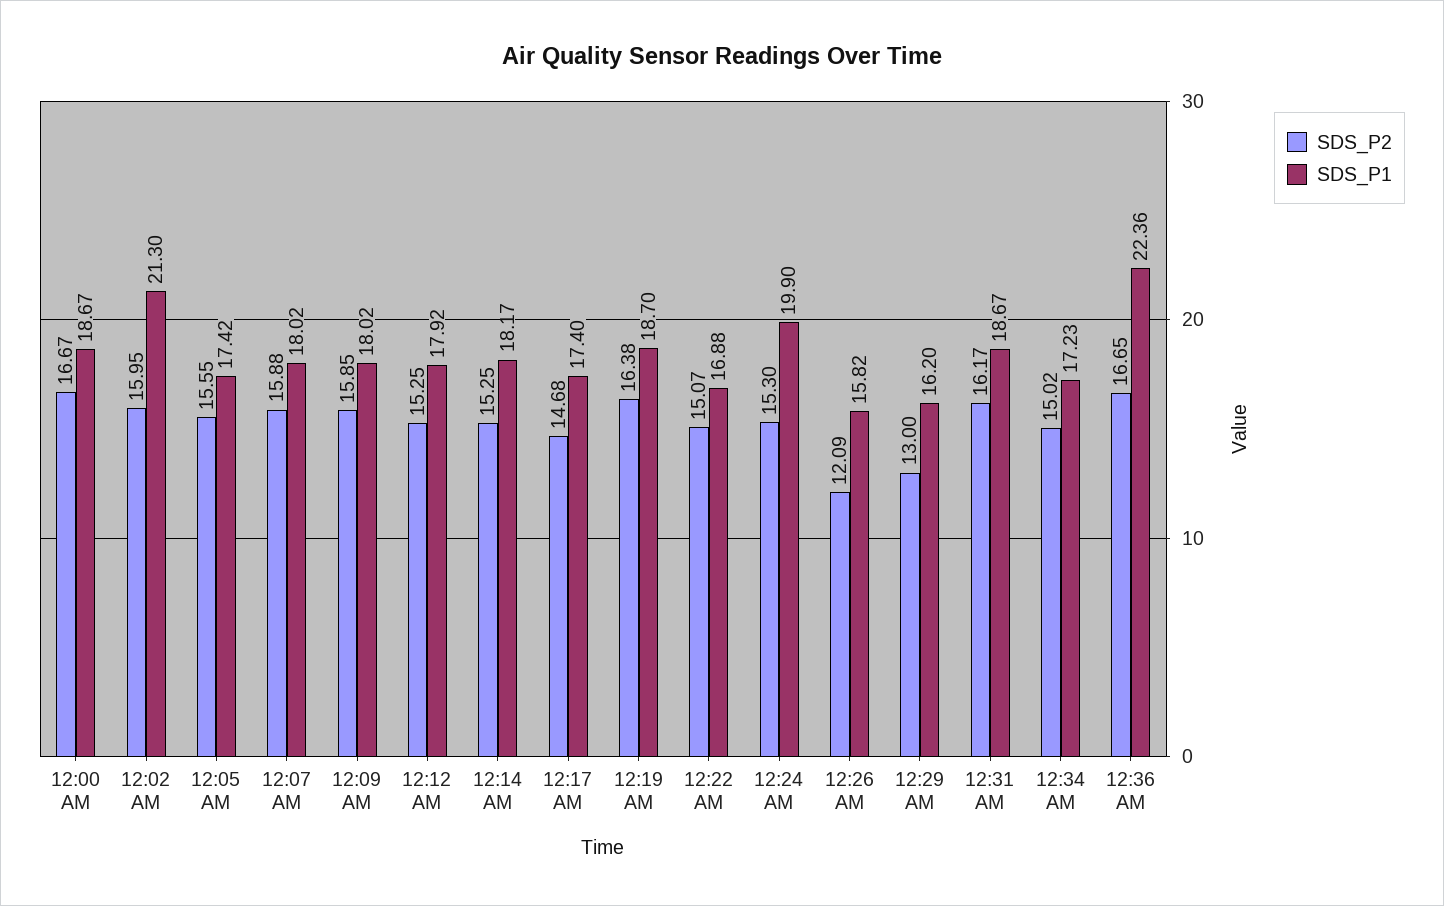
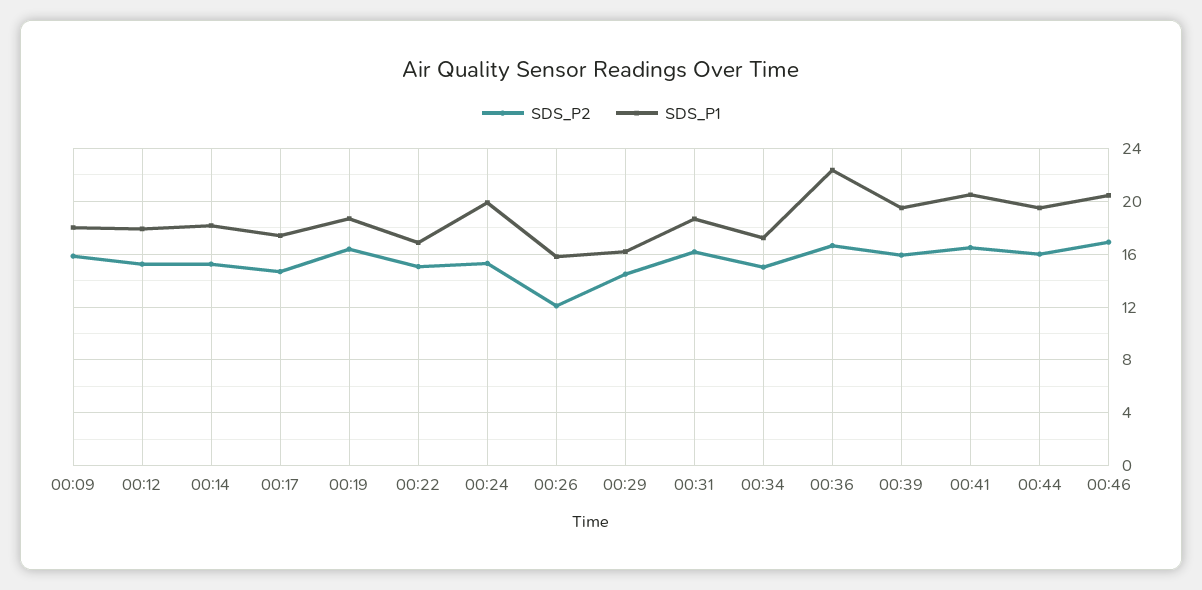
SDS_P2, 12:00 AM: 16.67 -> none
SDS_P1, 12:00 AM: 18.67 -> none
SDS_P2, 12:02 AM: 15.95 -> none
SDS_P1, 12:02 AM: 21.3 -> none
SDS_P2, 12:05 AM: 15.55 -> none
SDS_P1, 12:05 AM: 17.42 -> none
SDS_P2, 12:07 AM: 15.88 -> none
SDS_P1, 12:07 AM: 18.02 -> none
SDS_P2, 12:29 AM: 13 -> 14.5
SDS_P2, 00:39: none -> 16
SDS_P1, 00:39: none -> 19.5
SDS_P2, 00:41: none -> 16.5
SDS_P1, 00:41: none -> 20.5
SDS_P2, 00:44: none -> 16
SDS_P1, 00:44: none -> 19.5
SDS_P2, 00:46: none -> 17
SDS_P1, 00:46: none -> 20.5

